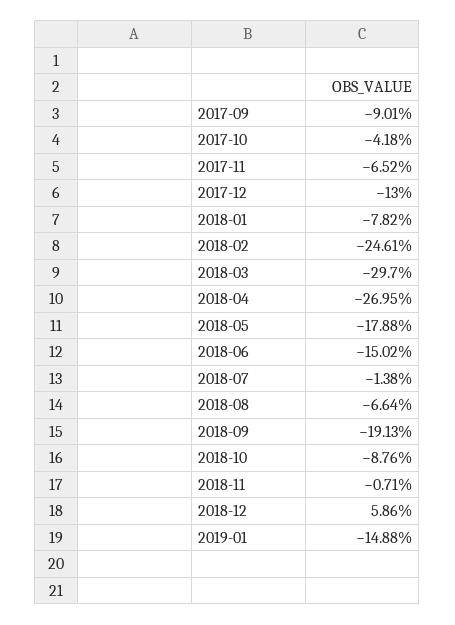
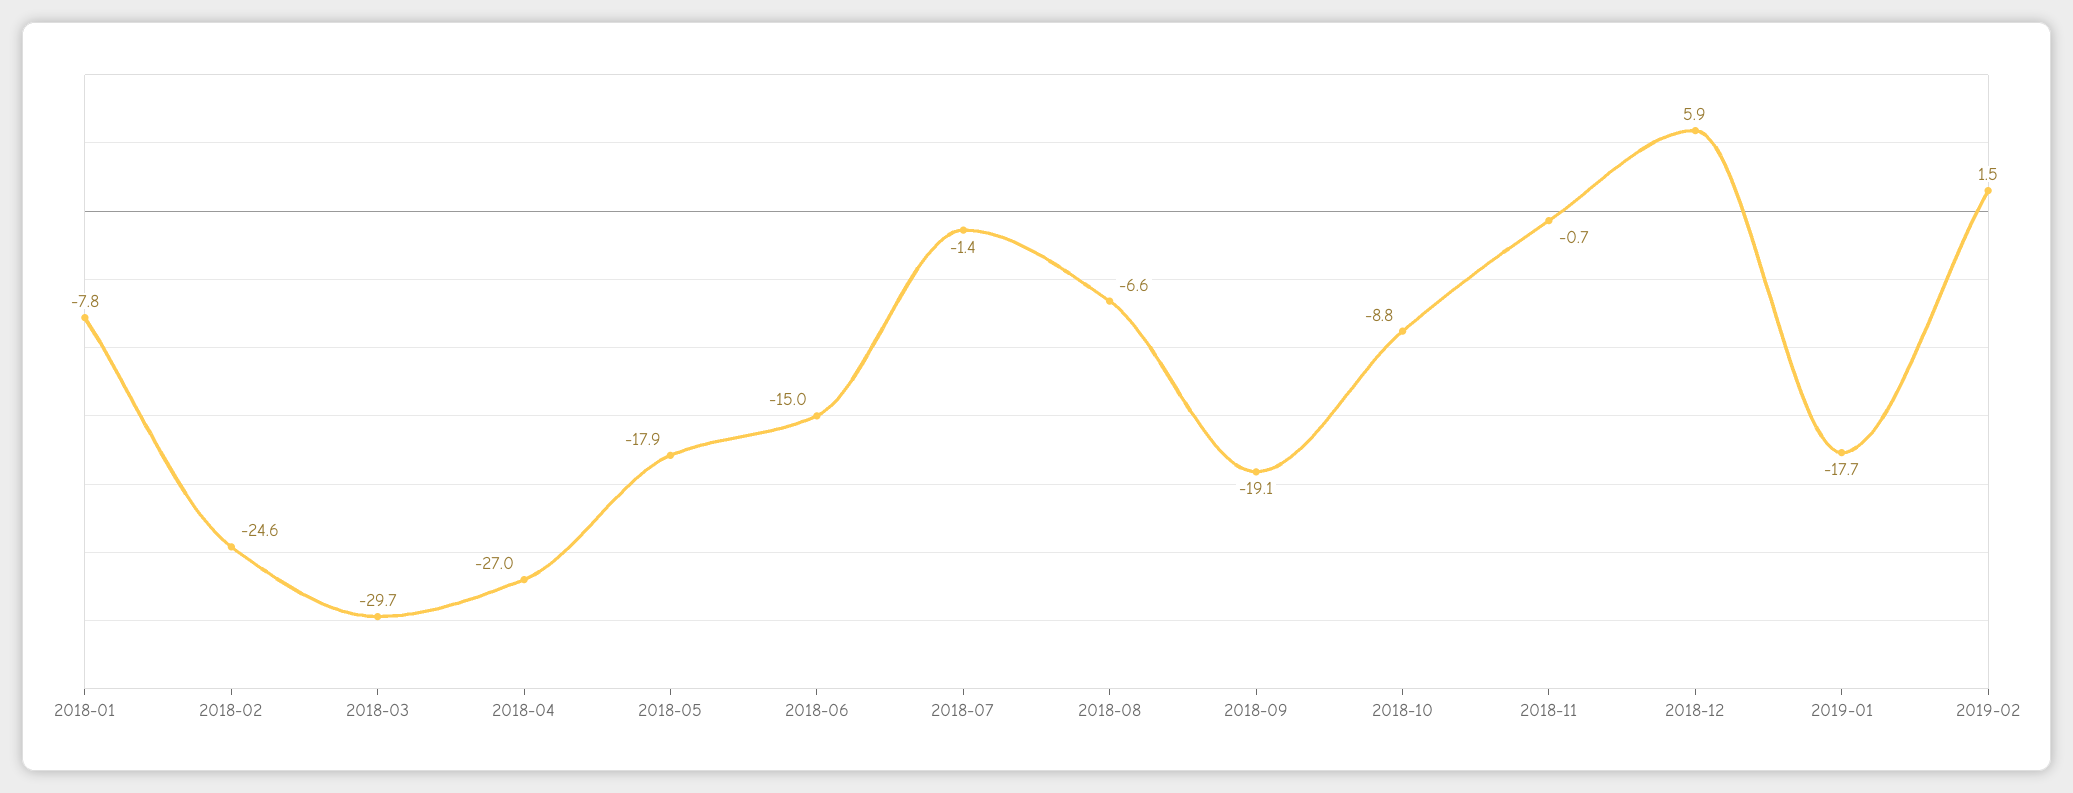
2017-09: -9.01 -> none
2017-10: -4.18 -> none
2017-11: -6.52 -> none
2017-12: -13 -> none
2019-01: -14.88 -> -17.7
2019-02: none -> 1.5

